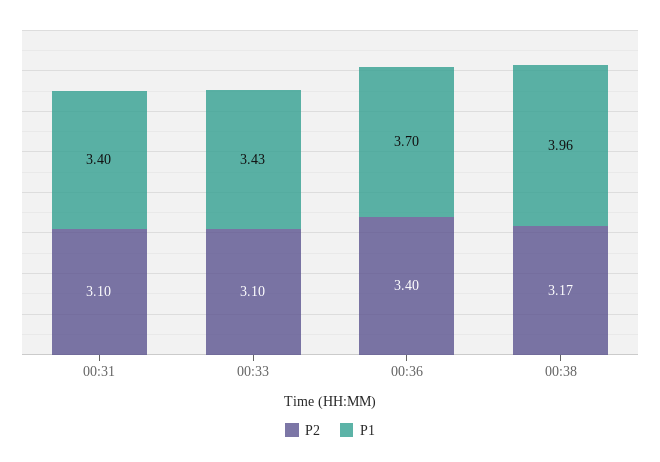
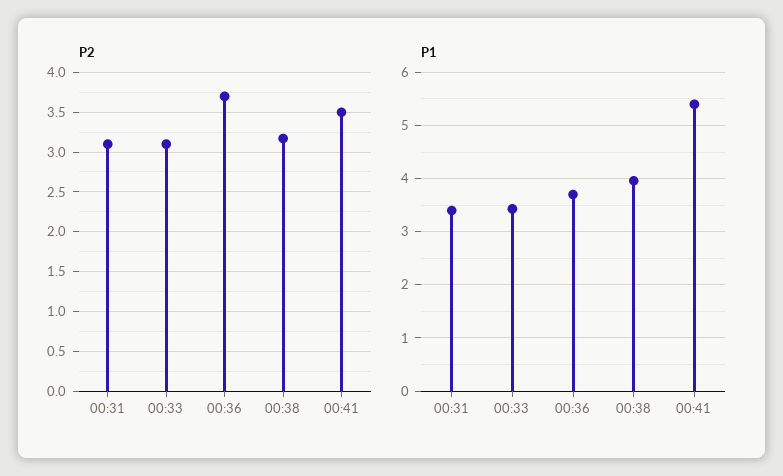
P2, 00:36: 3.4 -> 3.7
P2, 00:41: none -> 3.5
P1, 00:41: none -> 5.4

